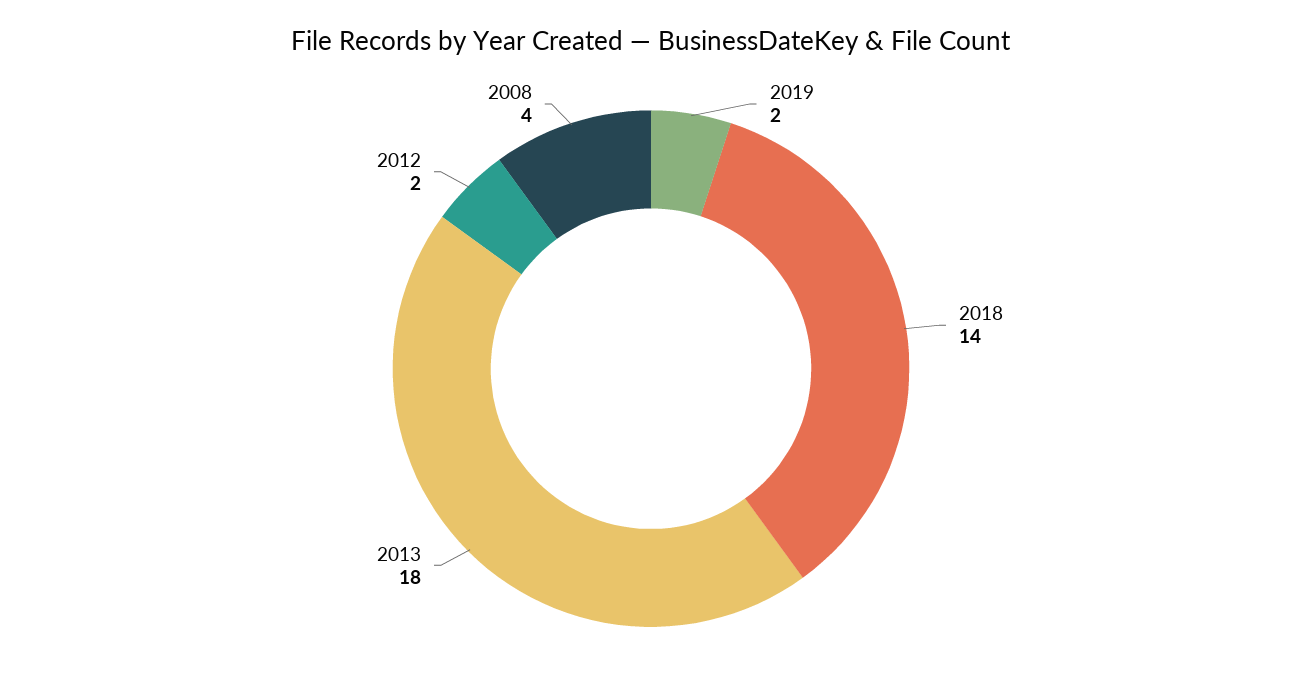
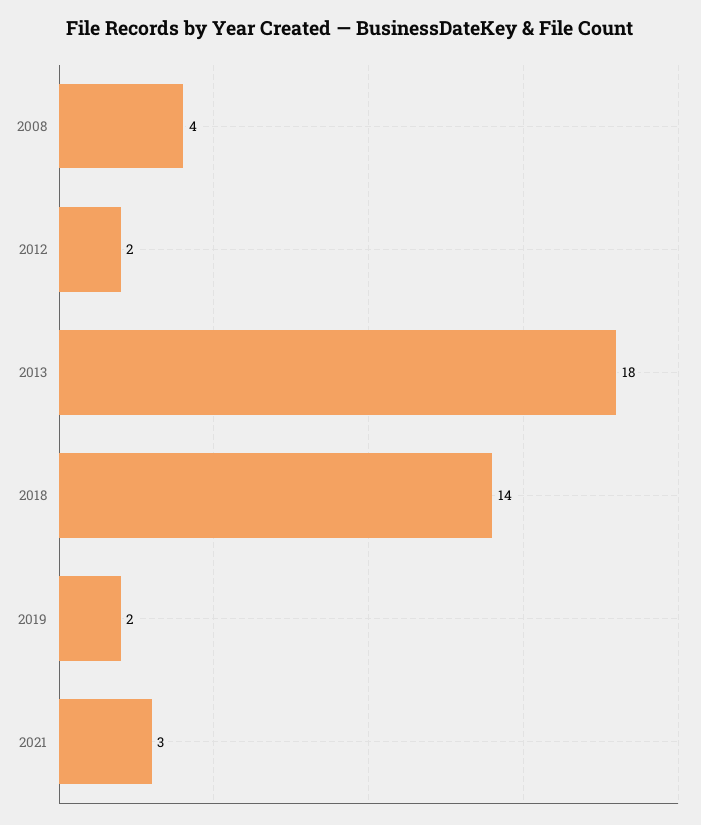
2021: none -> 3

